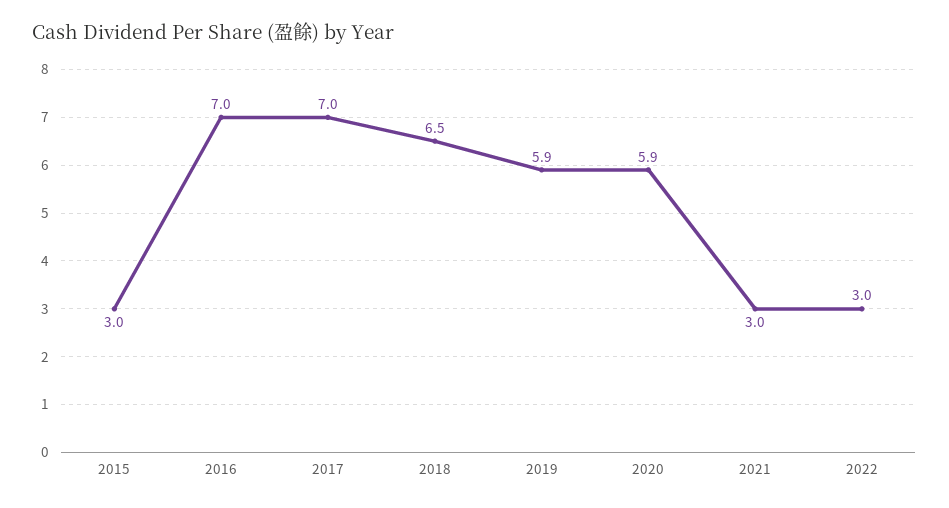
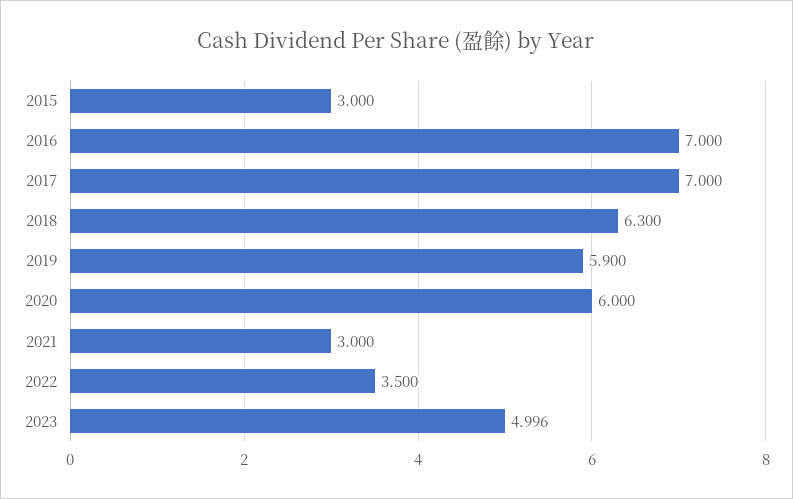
2018: 6.5 -> 6.3
2020: 5.9 -> 6
2022: 3 -> 3.5
2023: none -> 4.996

